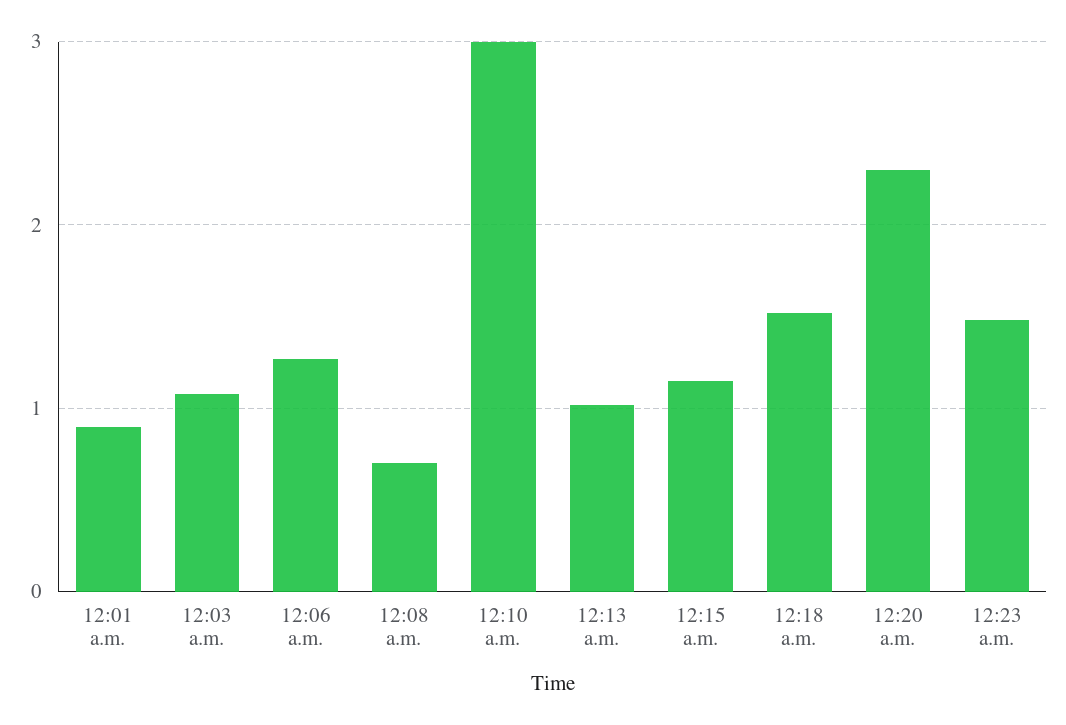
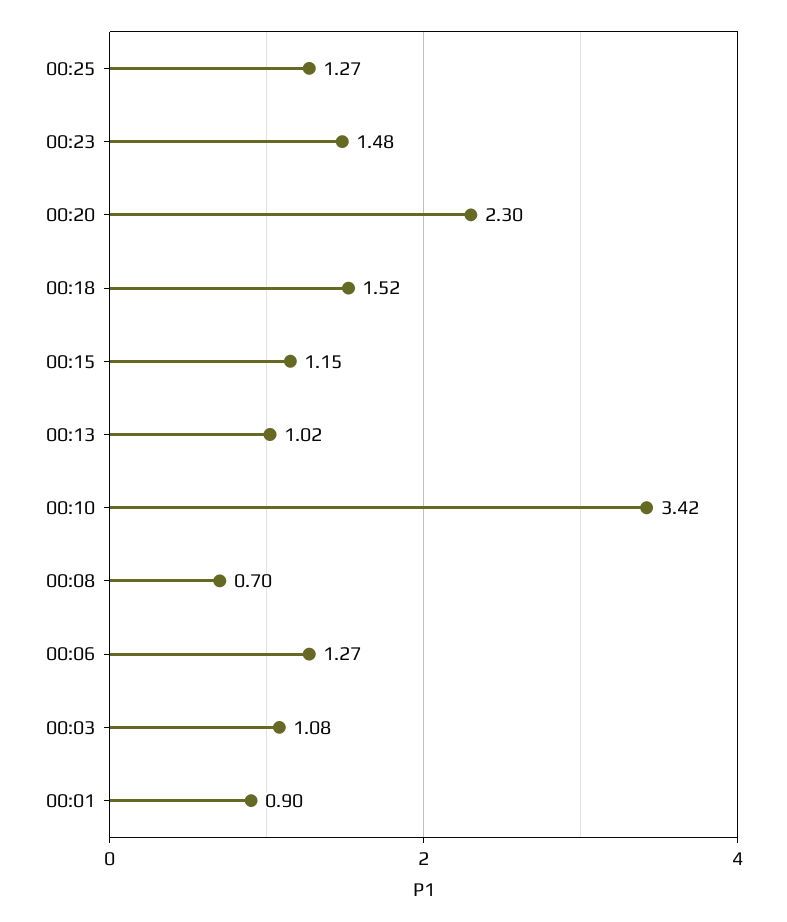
12:10 a.m.: 3 -> 3.42
00:25: none -> 1.27

